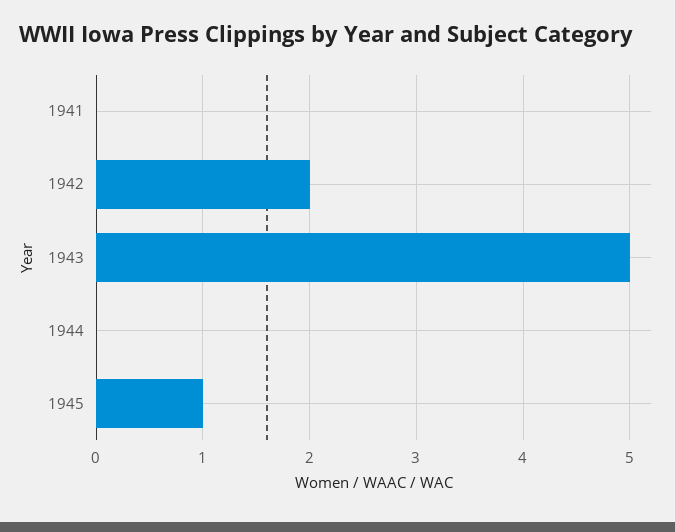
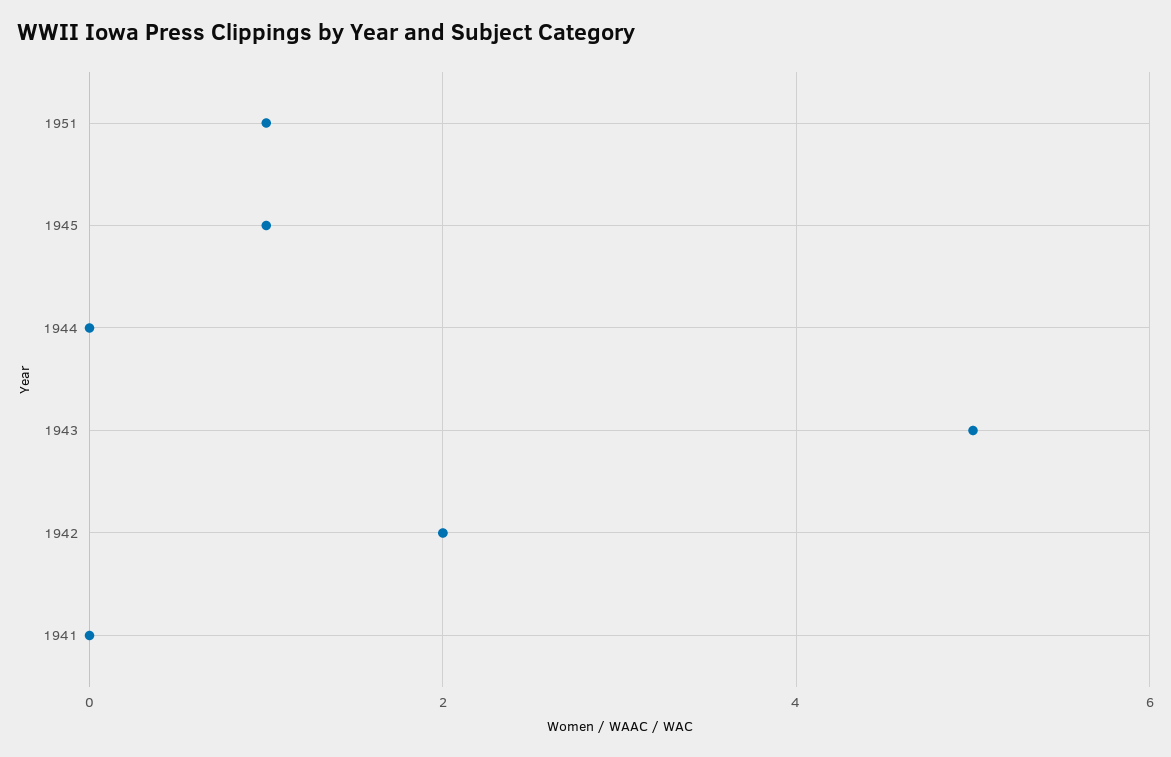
1951: none -> 1

